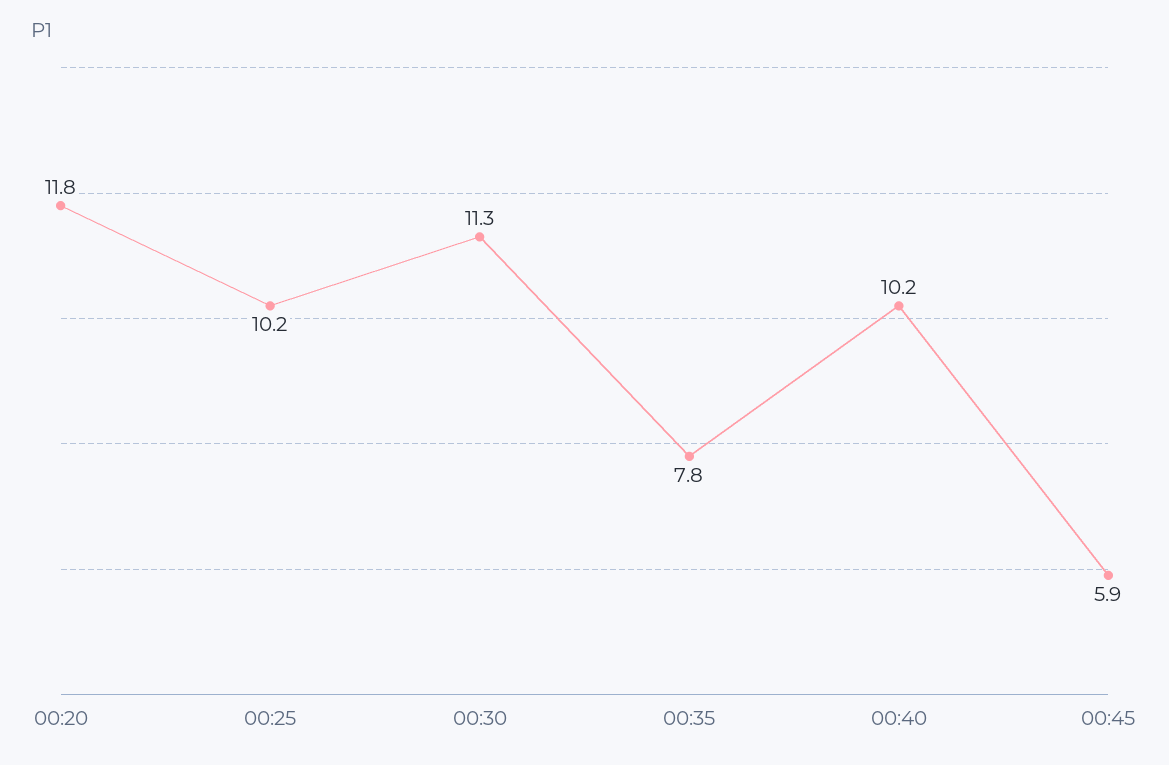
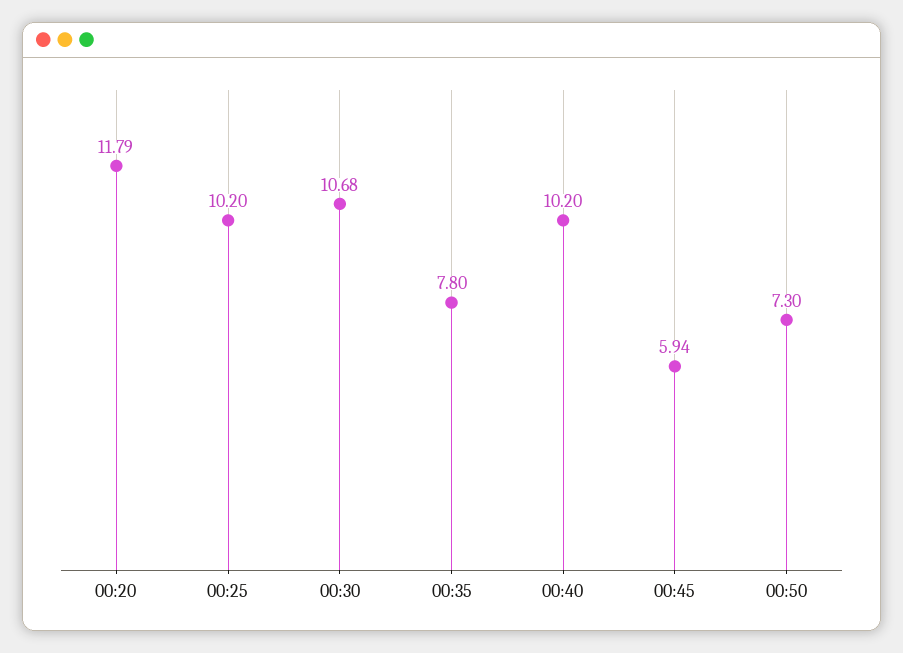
00:30: 11.3 -> 10.68
00:50: none -> 7.3

